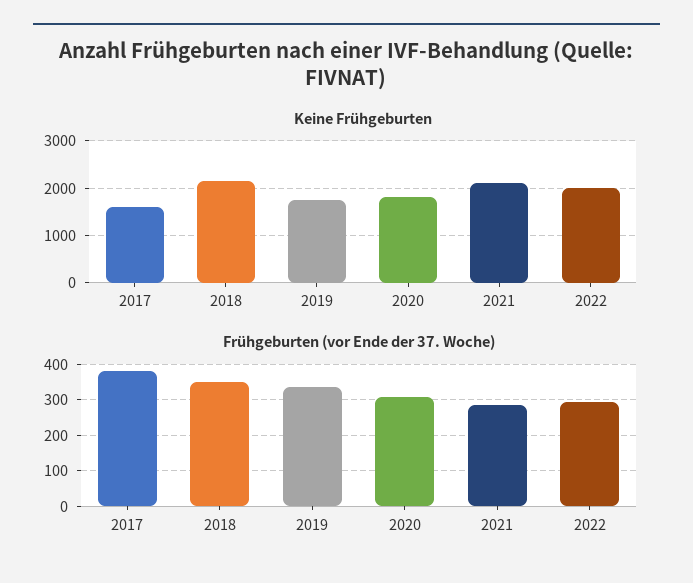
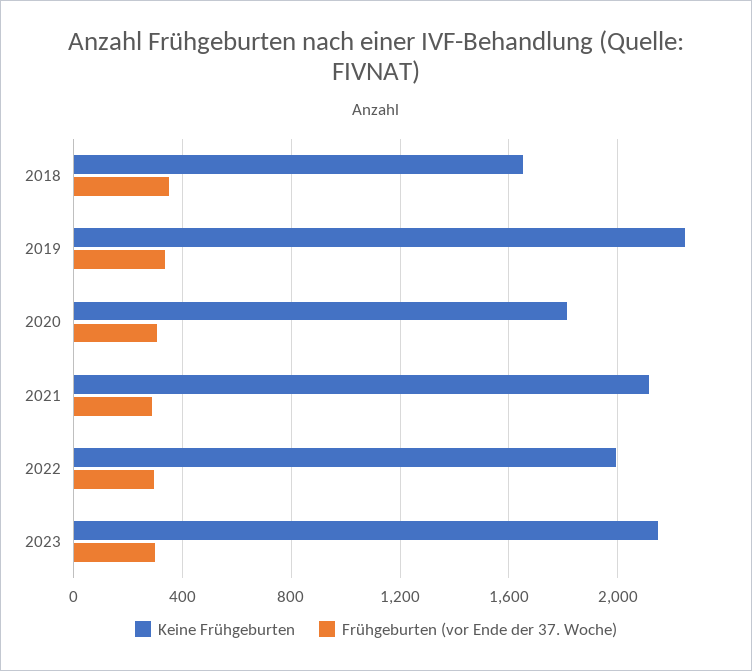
Keine Frühgeburten, 2017: 1600 -> none
Keine Frühgeburten, 2018: 2200 -> 1650
Keine Frühgeburten, 2019: 1800 -> 2250
Frühgeburten (vor Ende der 37. Woche), 2017: 380 -> none
Keine Frühgeburten, 2023: none -> 2150
Frühgeburten (vor Ende der 37. Woche), 2023: none -> 300

